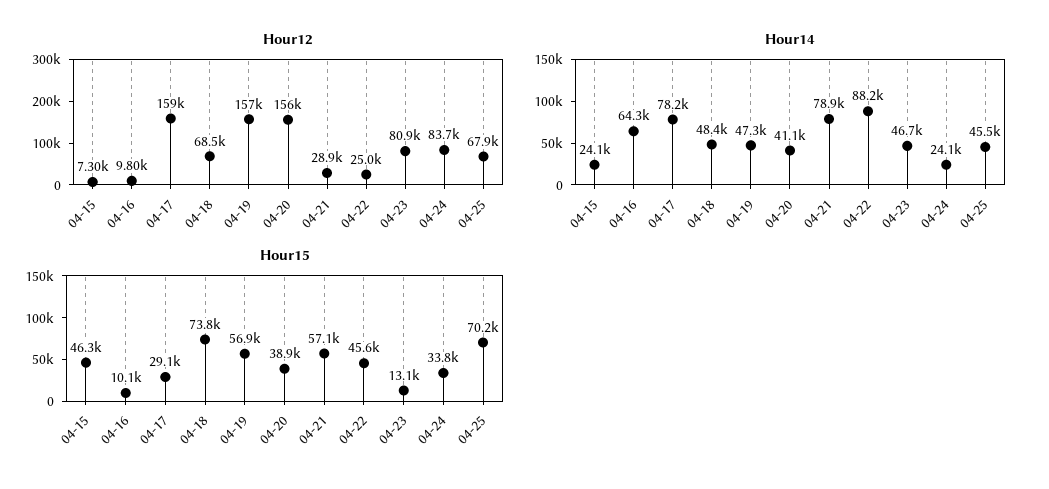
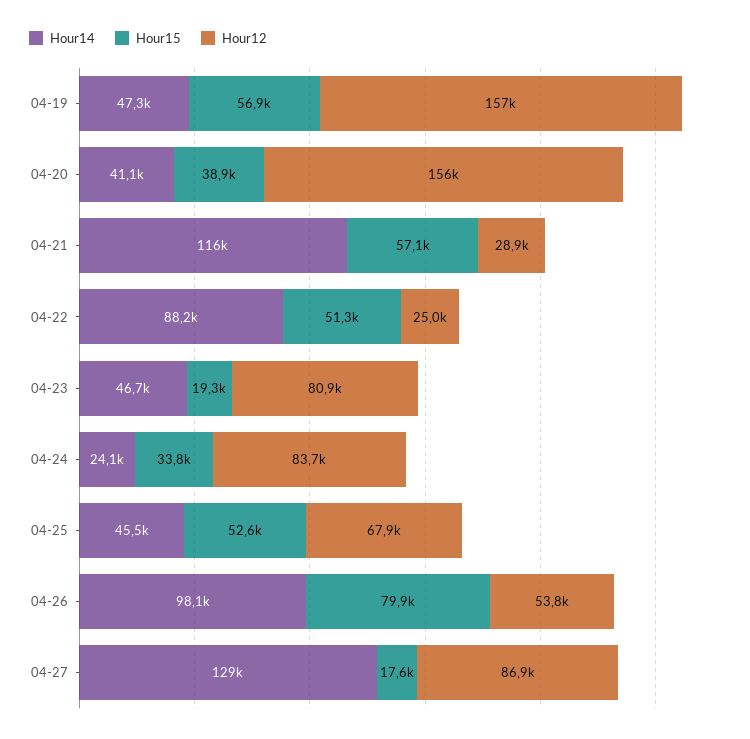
Hour12, 04-15: 7300 -> none
Hour12, 04-16: 9800 -> none
Hour12, 04-17: 159000 -> none
Hour12, 04-18: 68500 -> none
Hour14, 04-15: 24100 -> none
Hour14, 04-16: 64300 -> none
Hour14, 04-17: 78200 -> none
Hour14, 04-18: 48400 -> none
Hour14, 04-21: 78900 -> 116000
Hour15, 04-15: 46300 -> none
Hour15, 04-16: 10100 -> none
Hour15, 04-17: 29100 -> none
Hour15, 04-18: 73800 -> none
Hour15, 04-22: 45600 -> 51300
Hour15, 04-23: 13100 -> 19300
Hour15, 04-25: 70200 -> 52600
Hour14, 04-26: none -> 98100
Hour15, 04-26: none -> 79900
Hour12, 04-26: none -> 53800
Hour14, 04-27: none -> 129000
Hour15, 04-27: none -> 17600
Hour12, 04-27: none -> 86900

